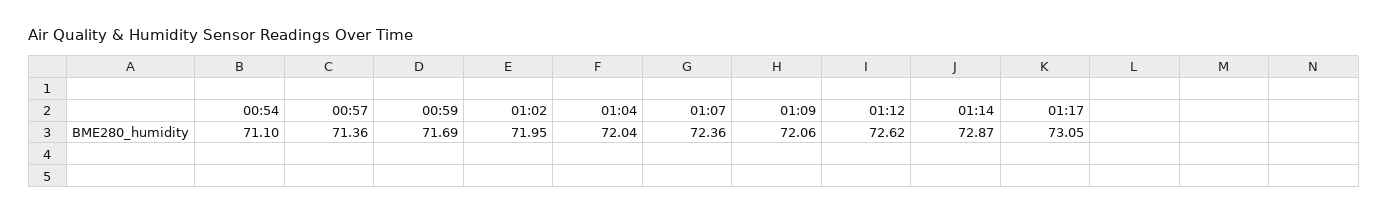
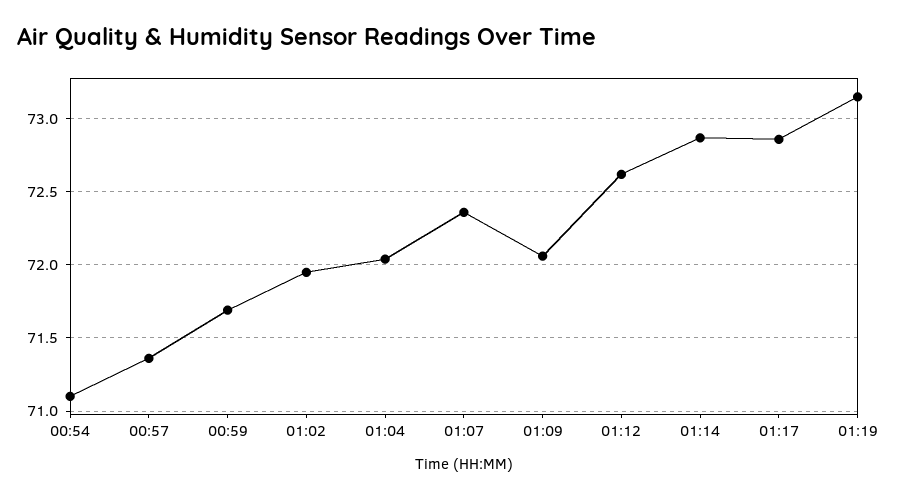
01:17: 73.05 -> 72.85
01:19: none -> 73.15

